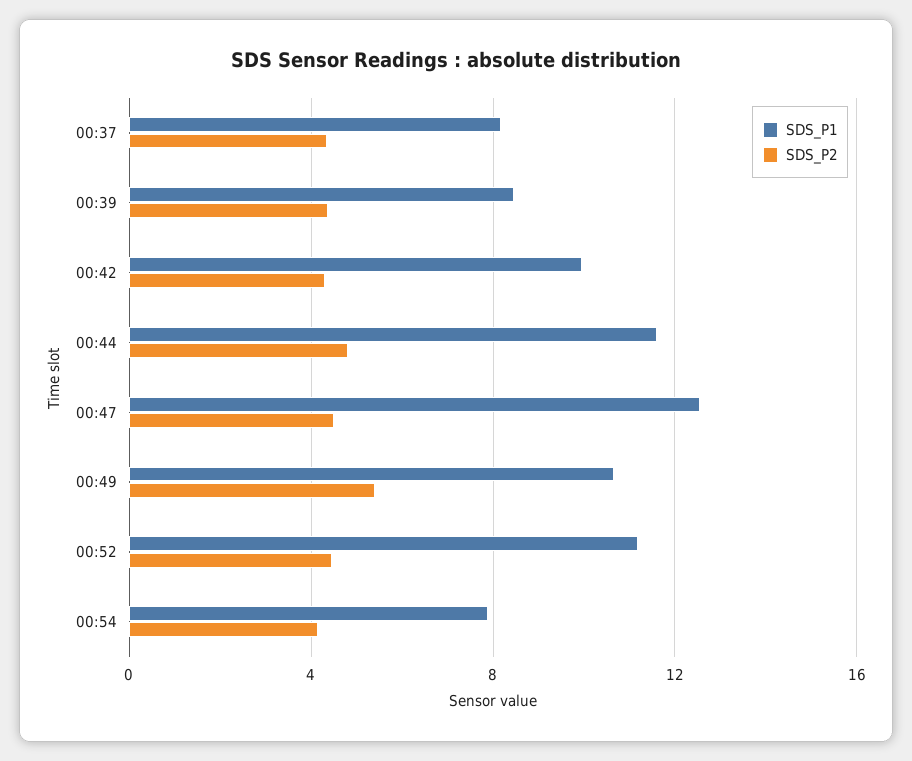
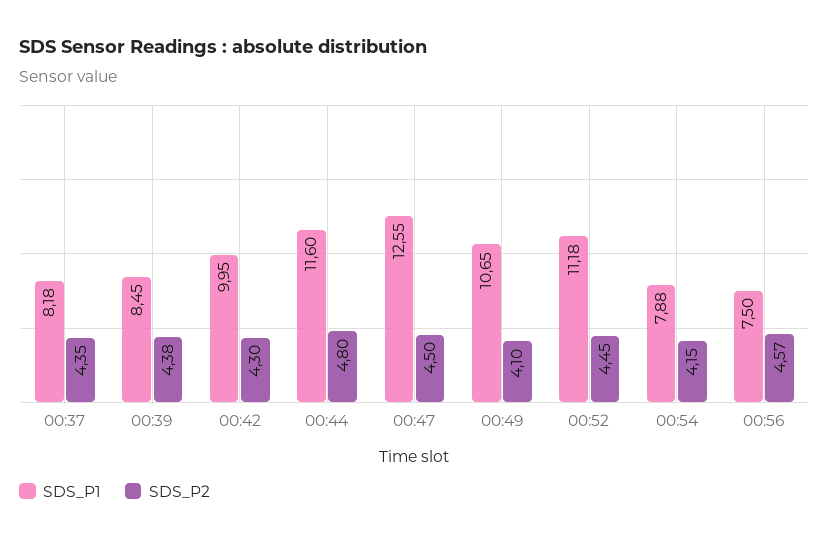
SDS_P2, 00:49: 5.5 -> 4.1
SDS_P1, 00:56: none -> 7.5
SDS_P2, 00:56: none -> 4.57

